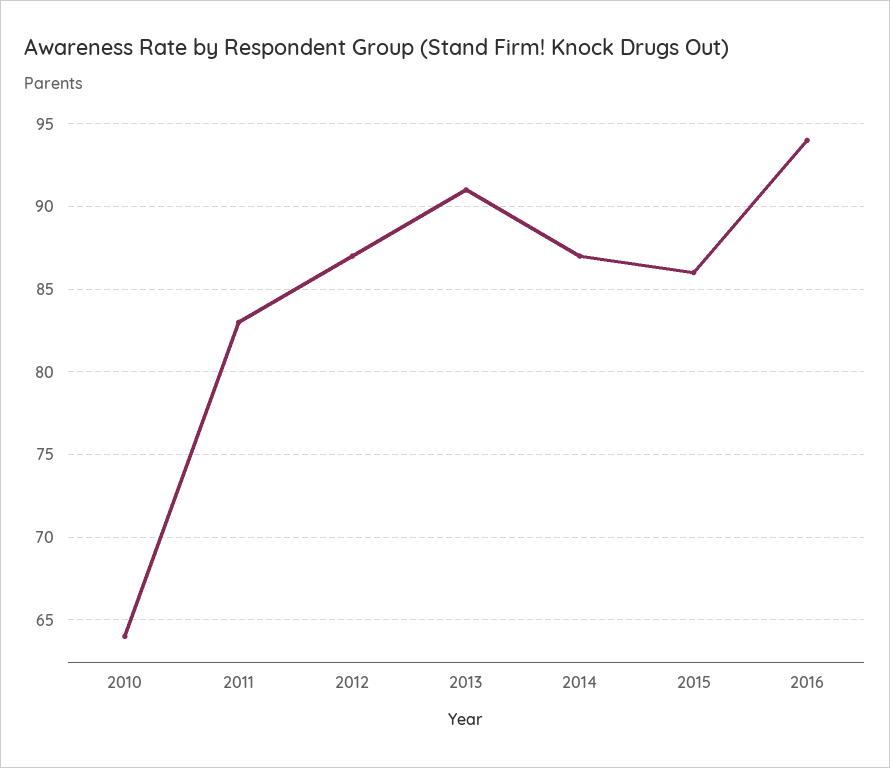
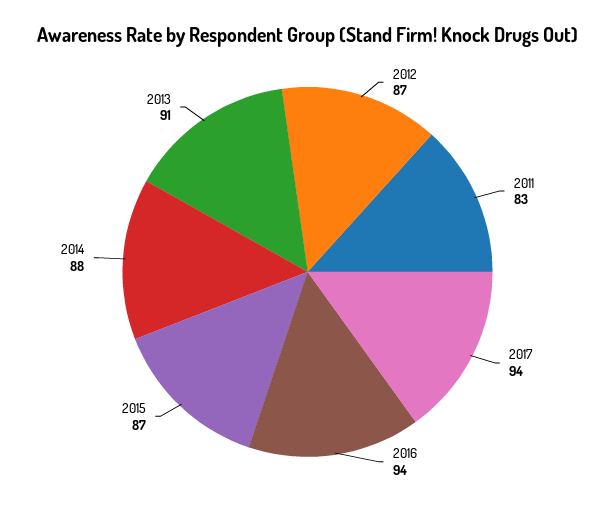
2010: 64 -> none
2014: 87 -> 88
2015: 86 -> 87
2017: none -> 94

